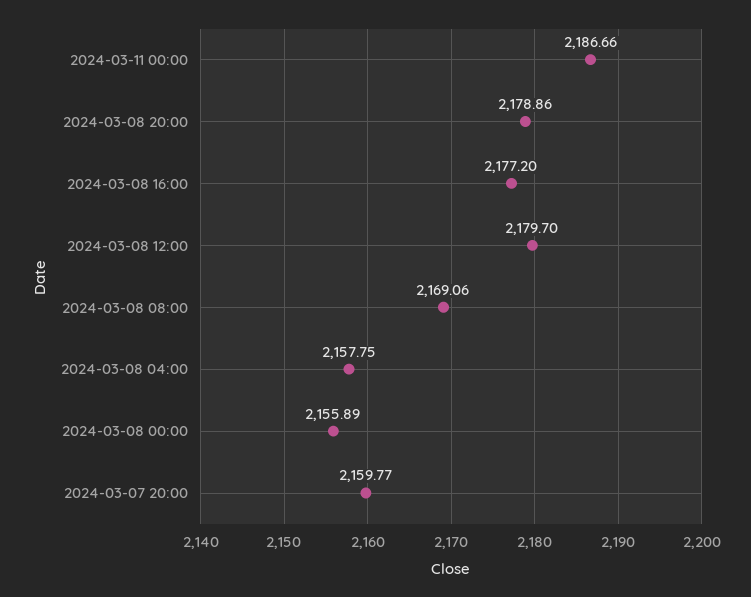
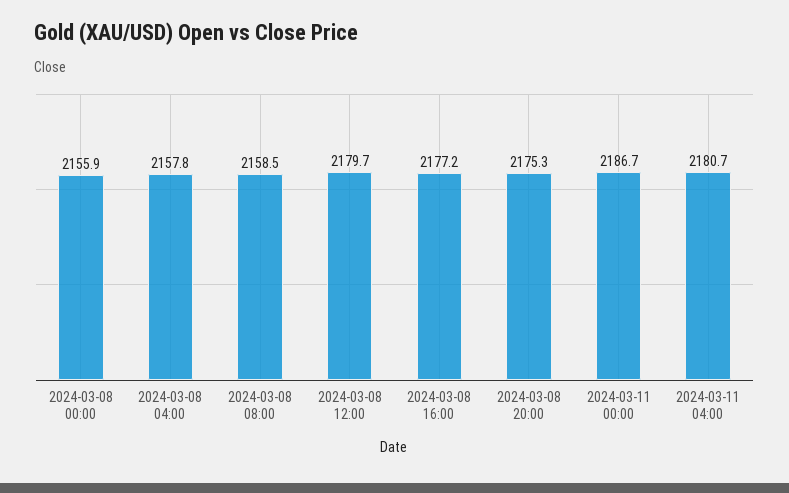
2024-03-08 20:00: 2178.86 -> 2175.3
2024-03-08 08:00: 2169.06 -> 2158.5
2024-03-07 20:00: 2159.77 -> none
2024-03-11 04:00: none -> 2180.7

